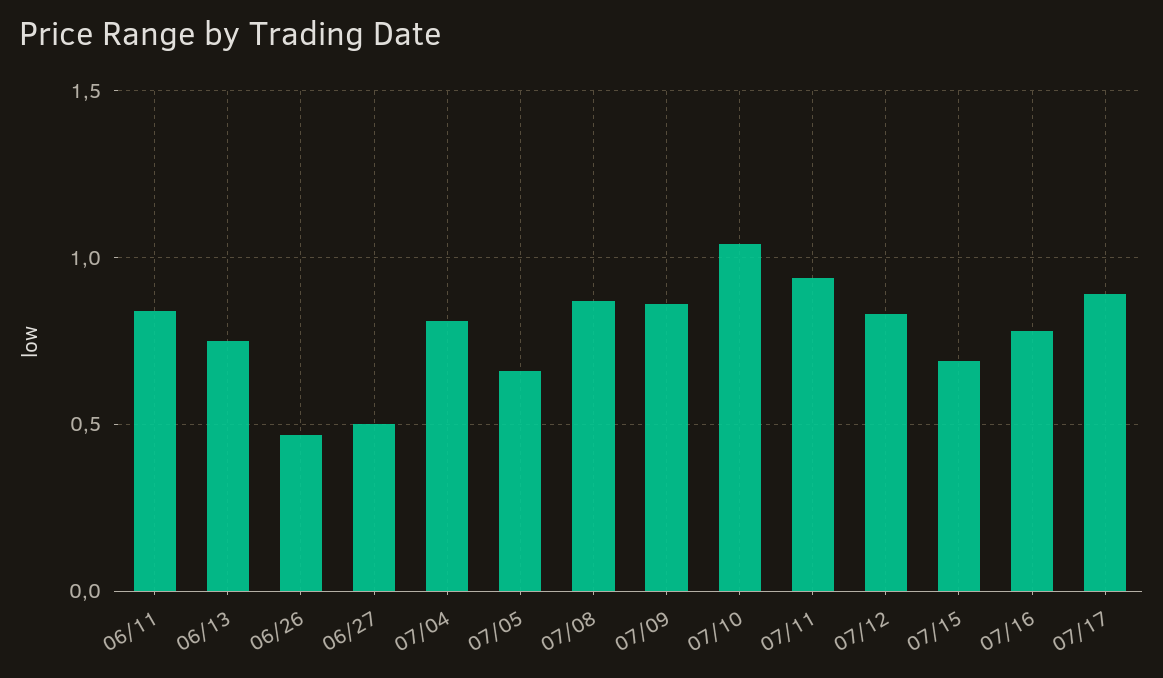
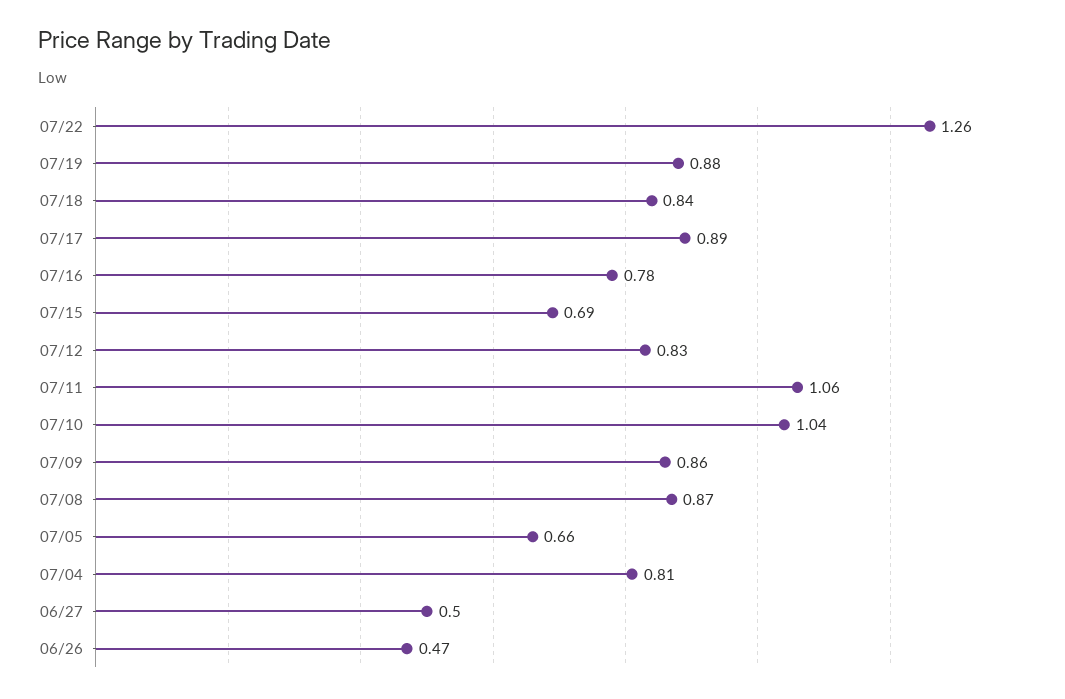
06/11: 0.85 -> none
06/13: 0.75 -> none
07/11: 0.95 -> 1.06
07/22: none -> 1.26
07/19: none -> 0.88
07/18: none -> 0.84

